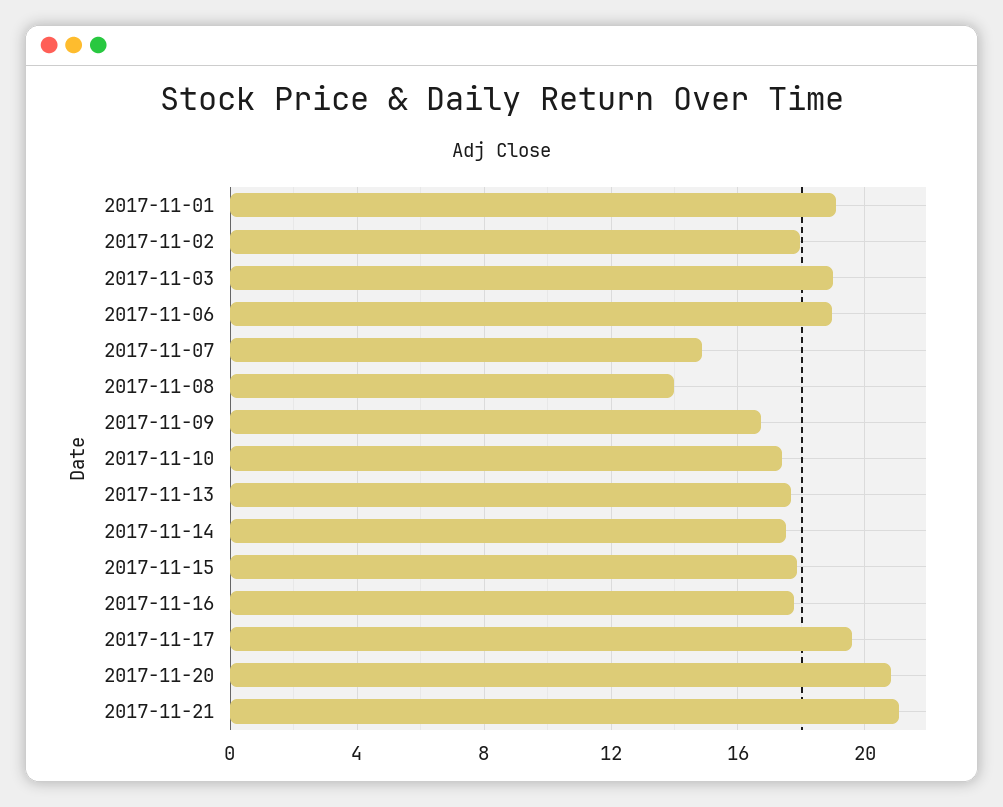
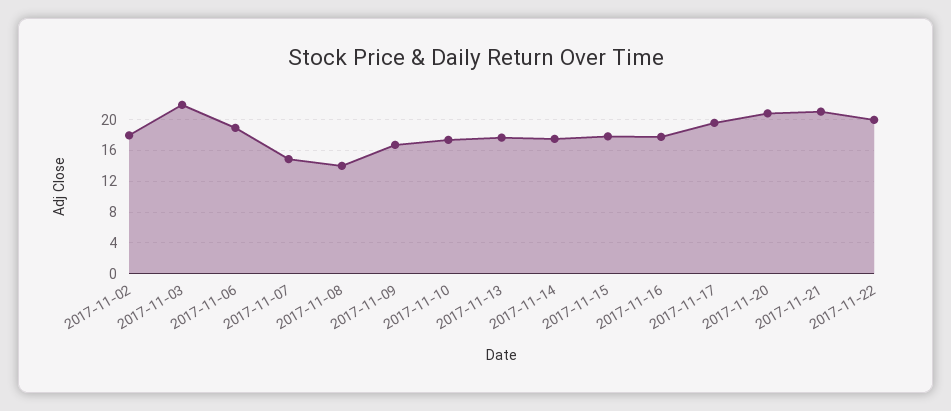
2017-11-01: 19 -> none
2017-11-03: 19 -> 22
2017-11-22: none -> 20

